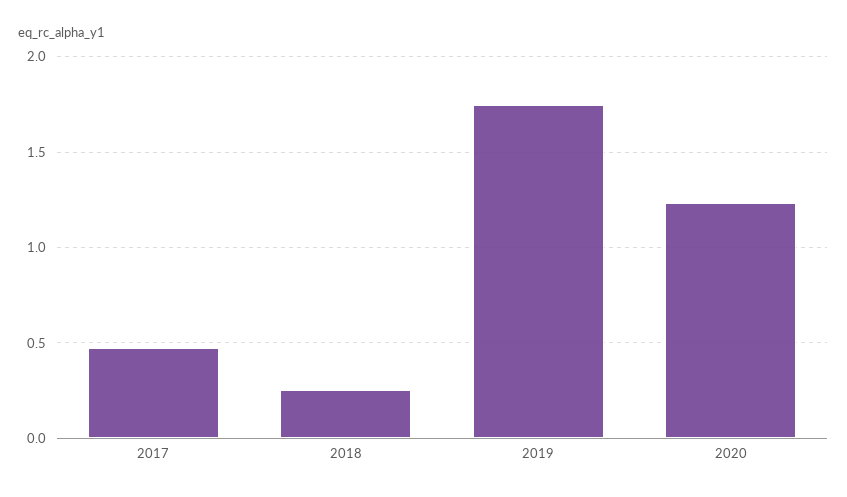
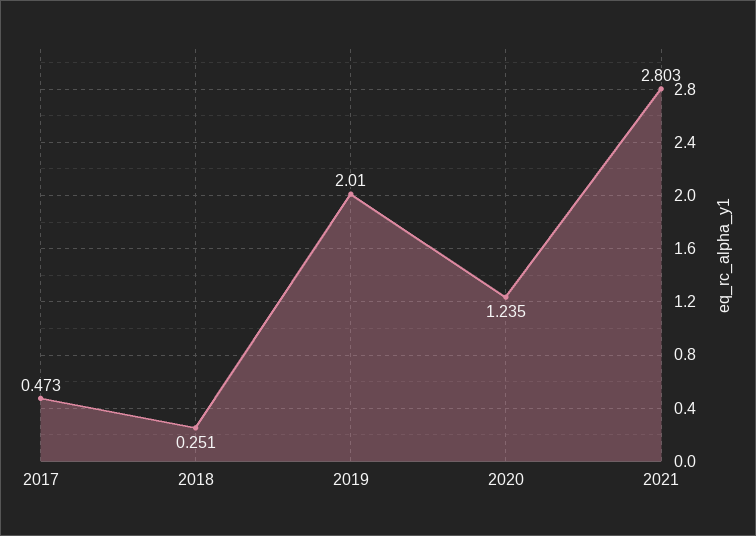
2019: 1.75 -> 2.01
2021: none -> 2.803

